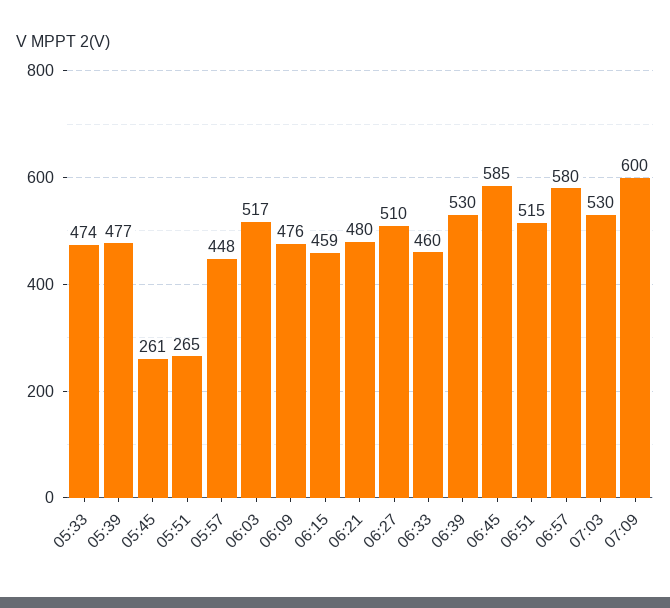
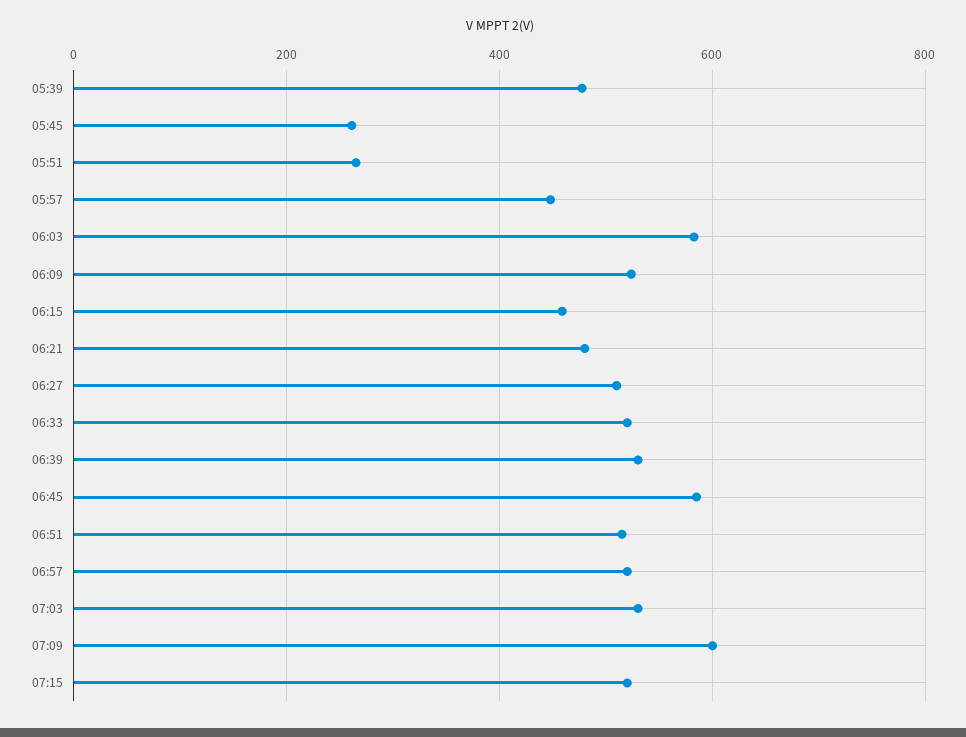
05:33: 474 -> none
06:03: 517 -> 580
06:09: 476 -> 520
06:33: 460 -> 520
06:57: 580 -> 520
07:15: none -> 520

